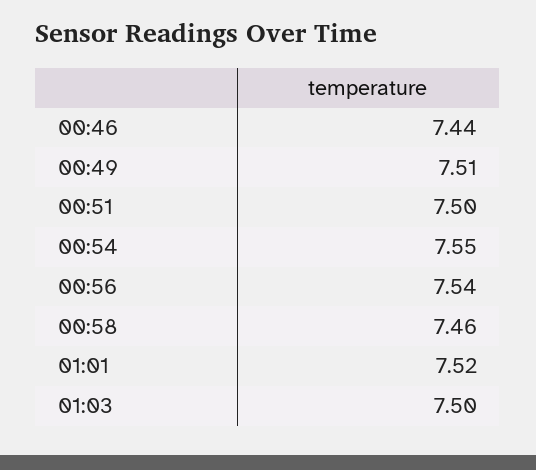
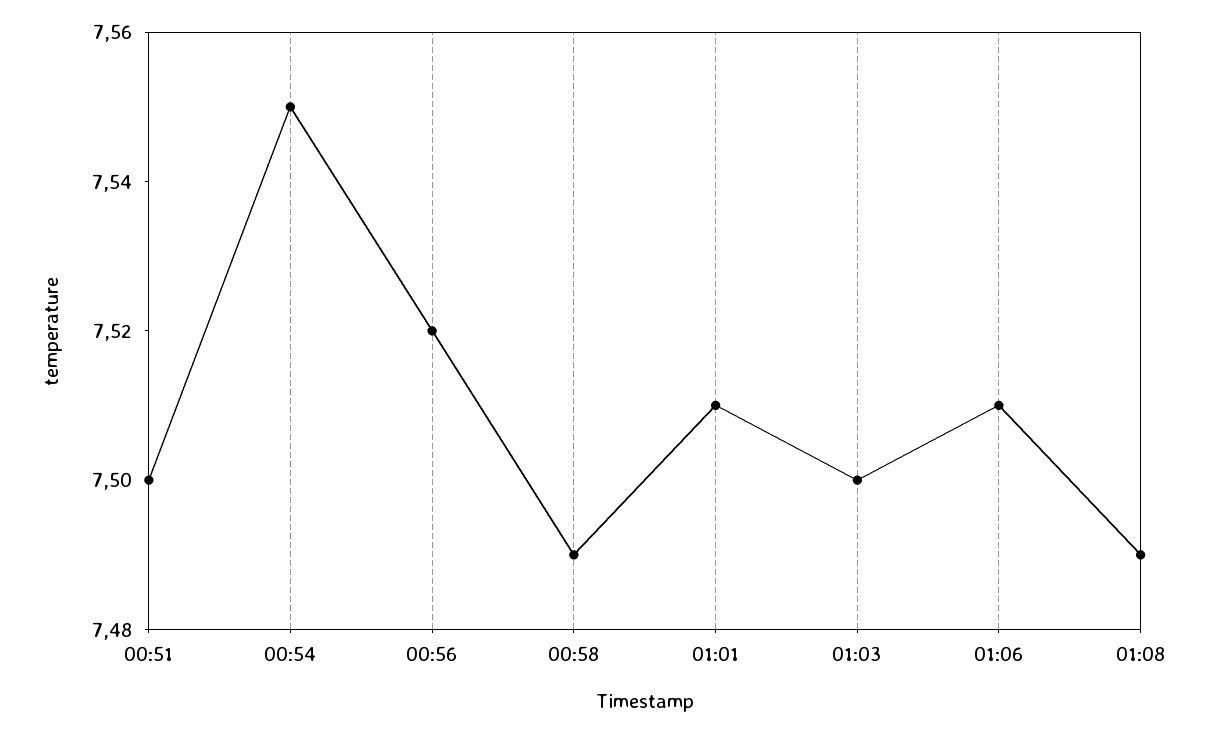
00:46: 7.44 -> none
00:49: 7.51 -> none
00:56: 7.54 -> 7.52
00:58: 7.46 -> 7.49
01:01: 7.52 -> 7.51
01:06: none -> 7.51
01:08: none -> 7.49

